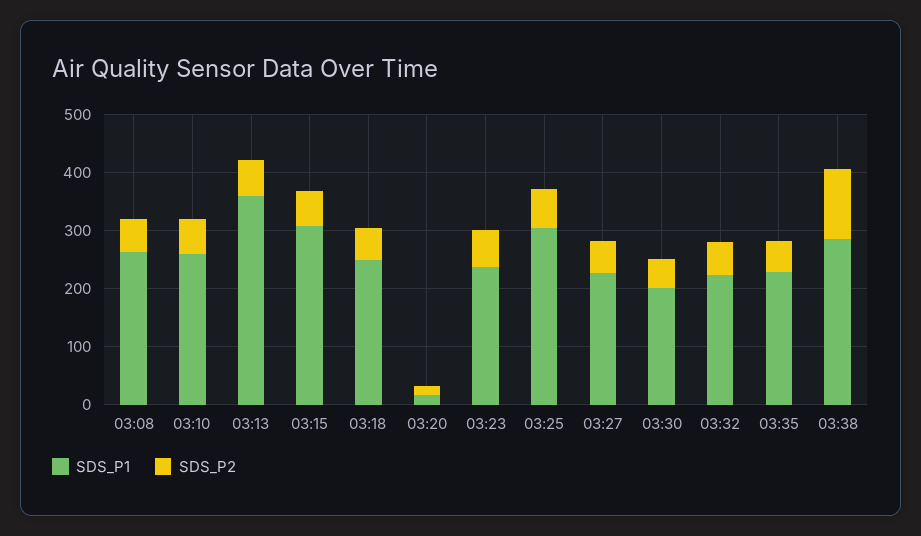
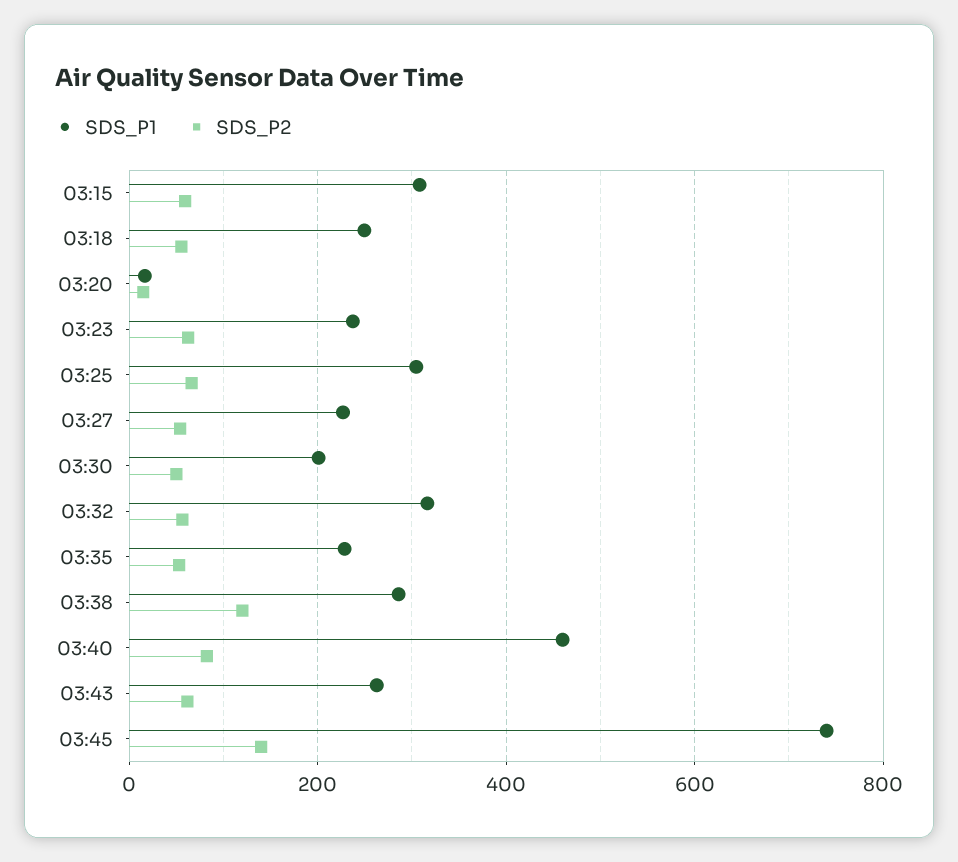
SDS_P1, 03:08: 260 -> none
SDS_P2, 03:08: 60 -> none
SDS_P1, 03:10: 260 -> none
SDS_P2, 03:10: 60 -> none
SDS_P1, 03:13: 360 -> none
SDS_P2, 03:13: 60 -> none
SDS_P1, 03:32: 220 -> 320
SDS_P1, 03:40: none -> 460
SDS_P2, 03:40: none -> 80
SDS_P1, 03:43: none -> 260
SDS_P2, 03:43: none -> 60
SDS_P1, 03:45: none -> 740
SDS_P2, 03:45: none -> 140

